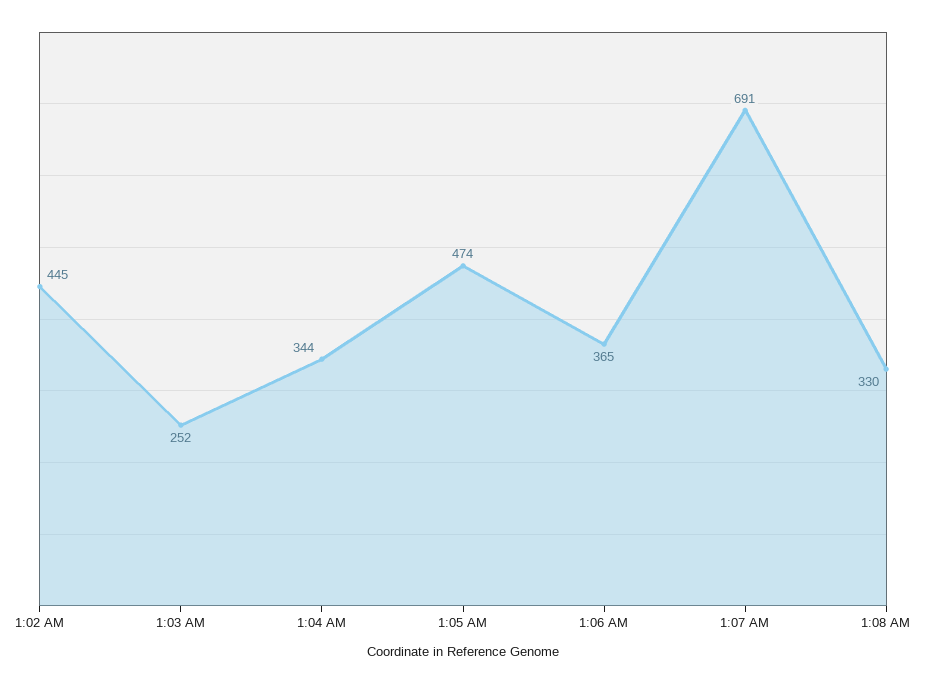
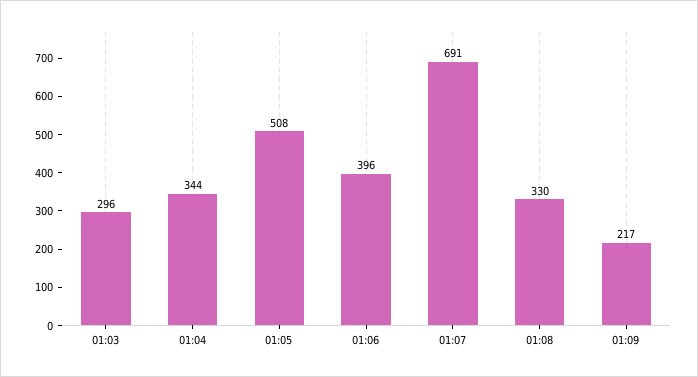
1:02 AM: 445 -> none
1:03 AM: 252 -> 296
1:05 AM: 474 -> 508
1:06 AM: 365 -> 396
01:09: none -> 217

